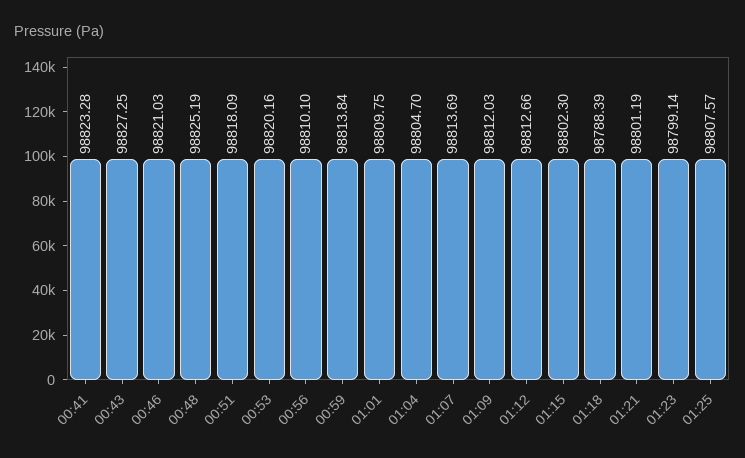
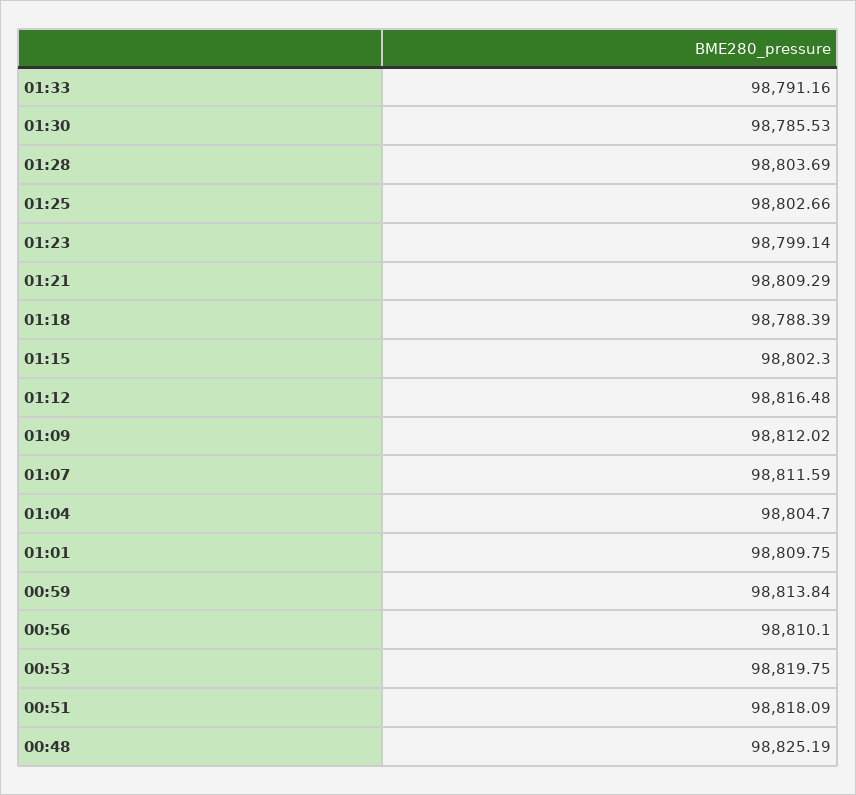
00:41: 98823.28 -> none
00:43: 98827.25 -> none
00:46: 98821.03 -> none
00:53: 98820.16 -> 98819.75
01:07: 98813.69 -> 98811.59
01:09: 98812.03 -> 98812.02
01:12: 98812.66 -> 98816.48
01:21: 98801.19 -> 98809.29
01:25: 98807.57 -> 98802.66
01:33: none -> 98791.16
01:30: none -> 98785.53
01:28: none -> 98803.69

